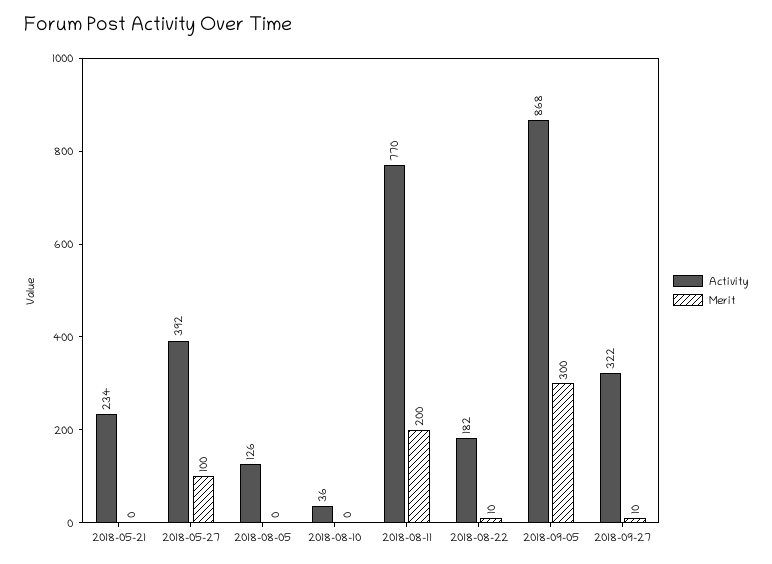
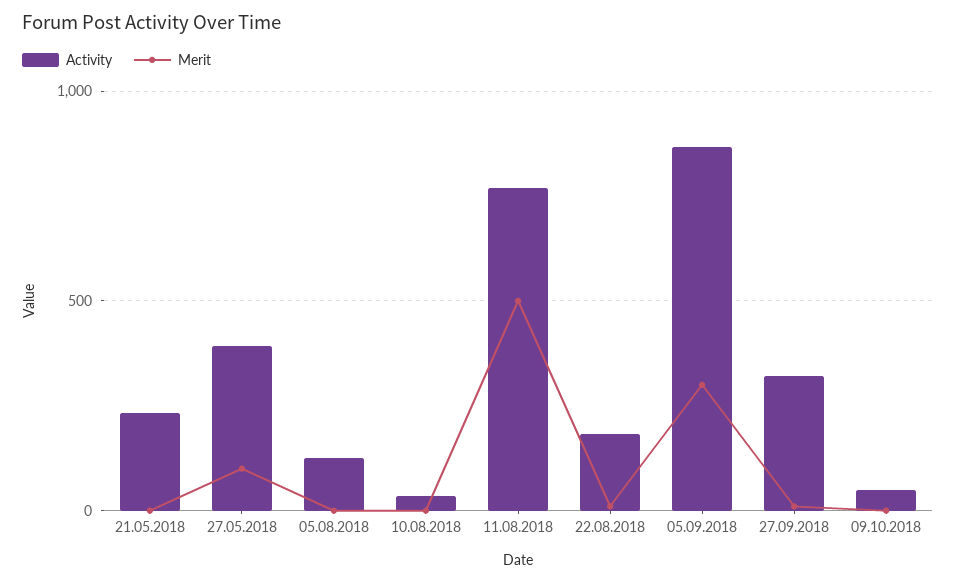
Merit, 2018-08-11: 200 -> 500
Activity, 09.10.2018: none -> 50
Merit, 09.10.2018: none -> 0

